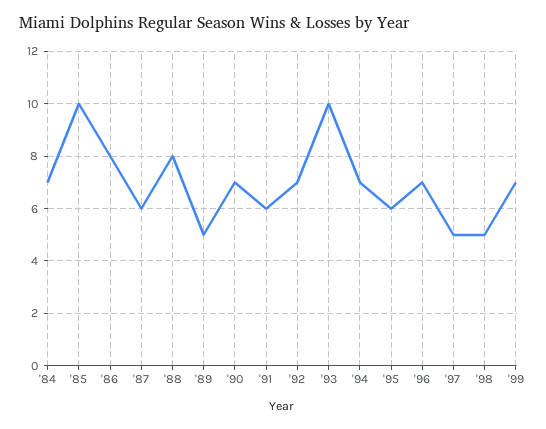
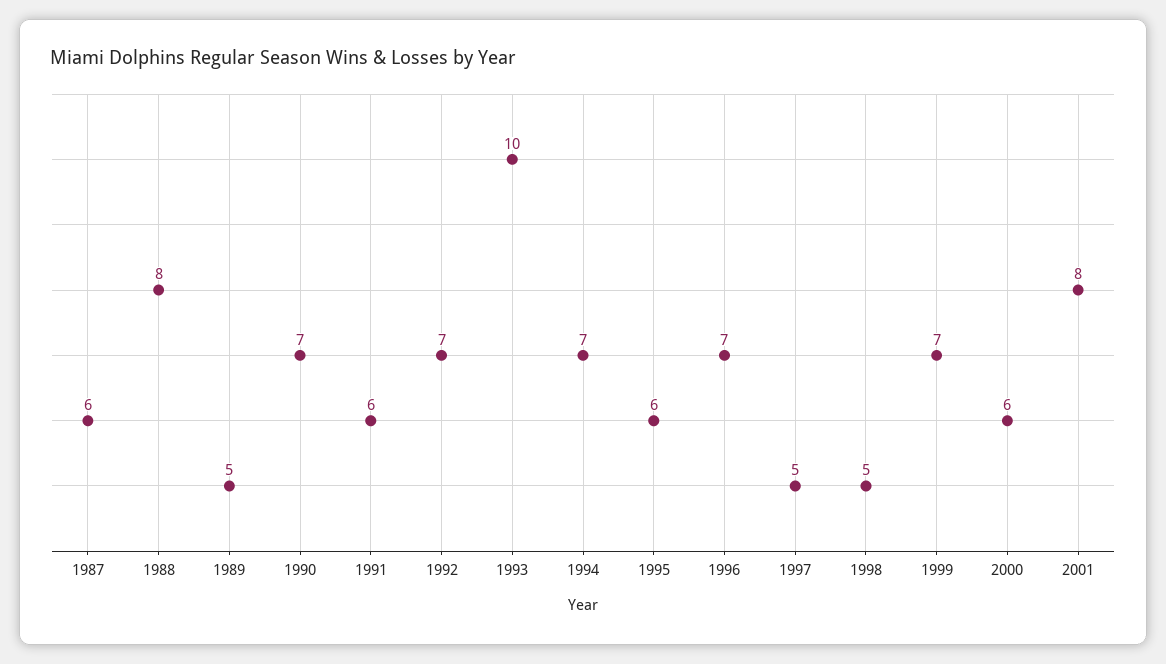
'84: 7 -> none
'85: 10 -> none
'86: 8 -> none
2000: none -> 6
2001: none -> 8

